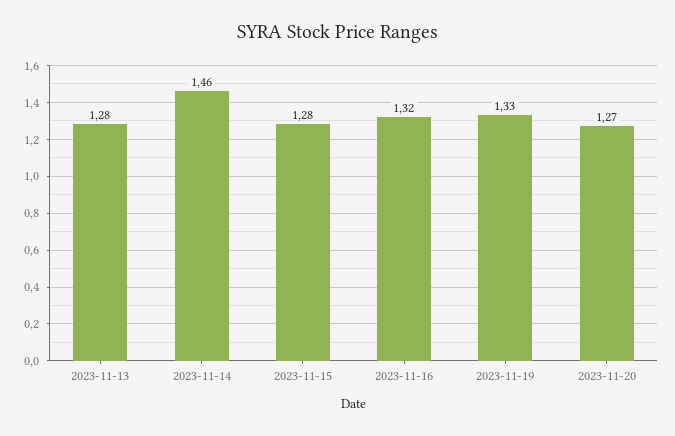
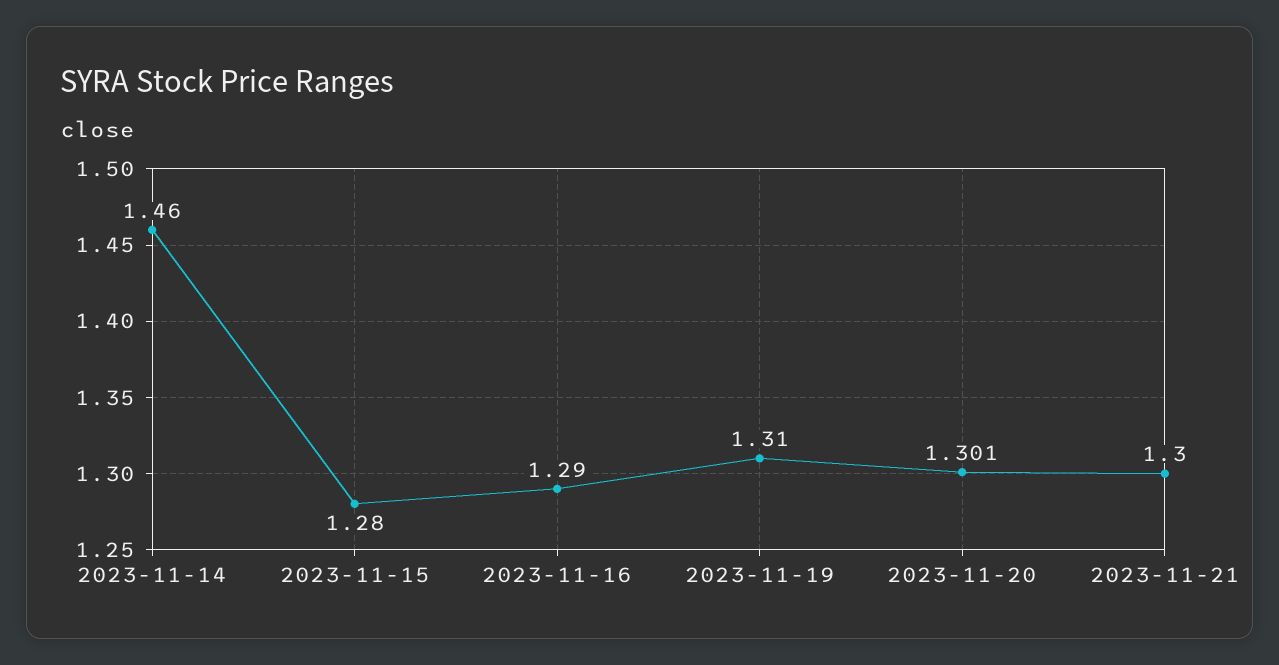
2023-11-13: 1.28 -> none
2023-11-16: 1.32 -> 1.29
2023-11-19: 1.33 -> 1.31
2023-11-20: 1.27 -> 1.301
2023-11-21: none -> 1.3

